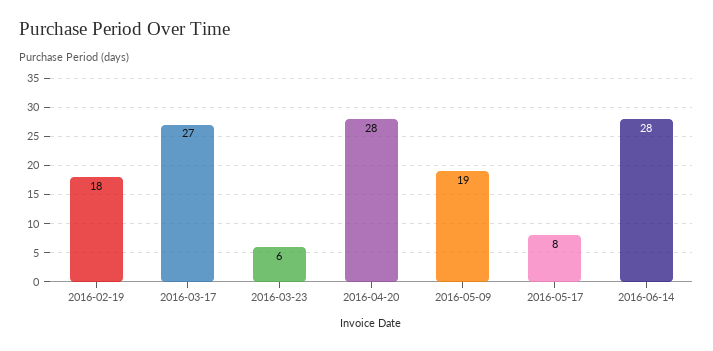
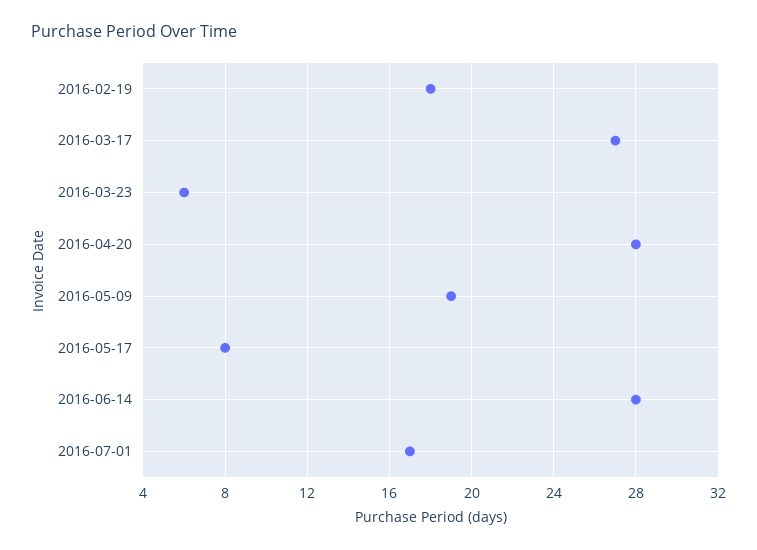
2016-07-01: none -> 17

